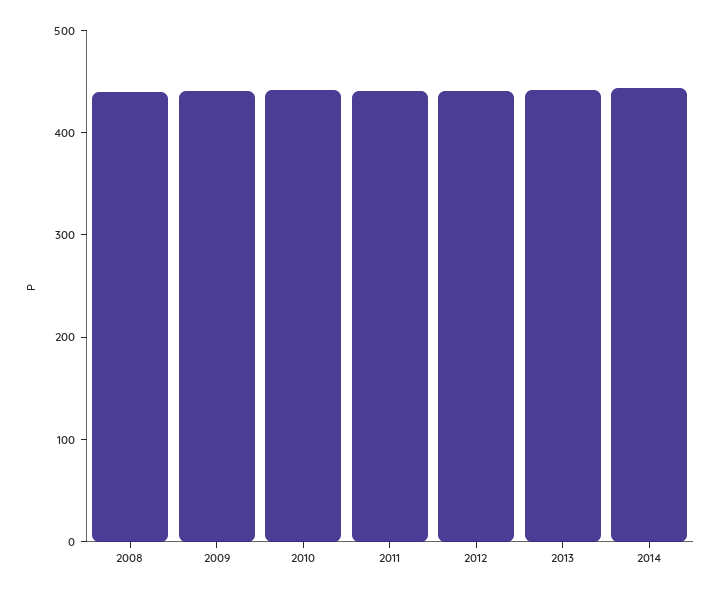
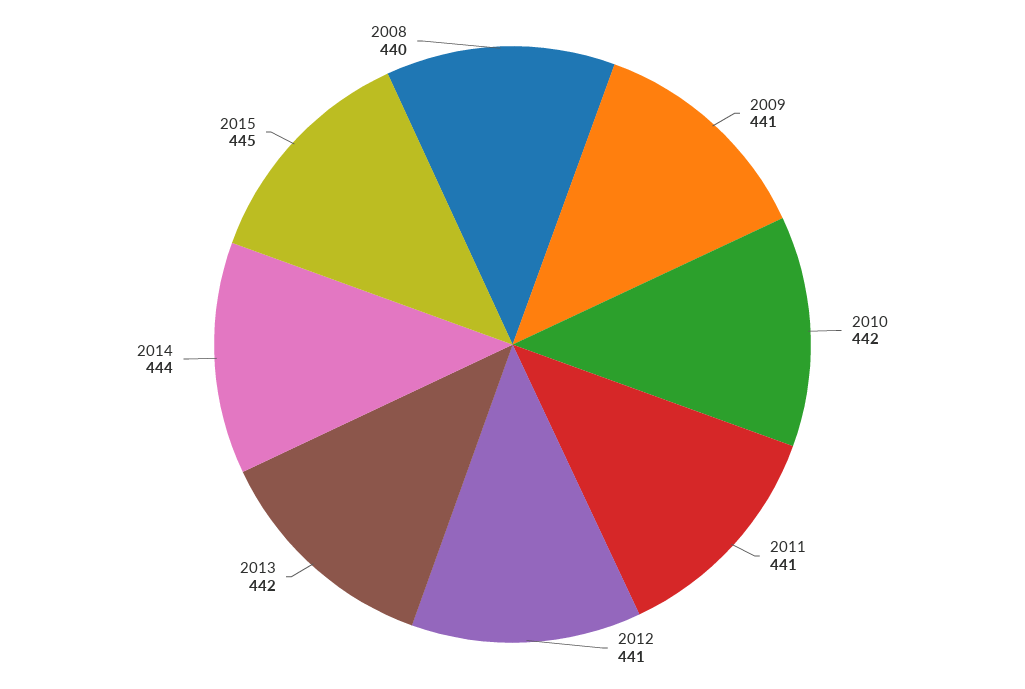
2015: none -> 445

